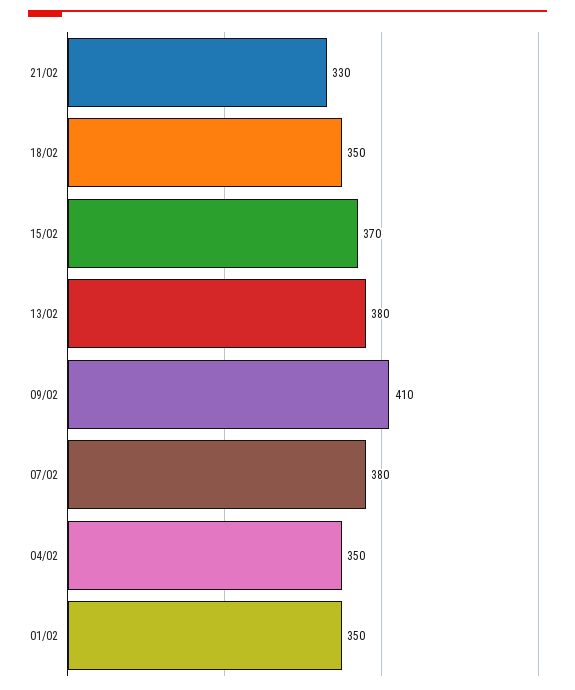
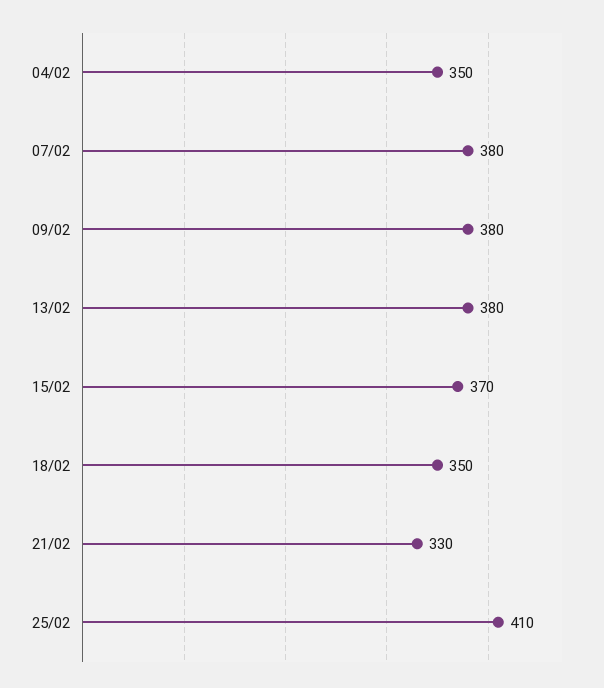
09/02: 410 -> 380
01/02: 350 -> none
25/02: none -> 410

